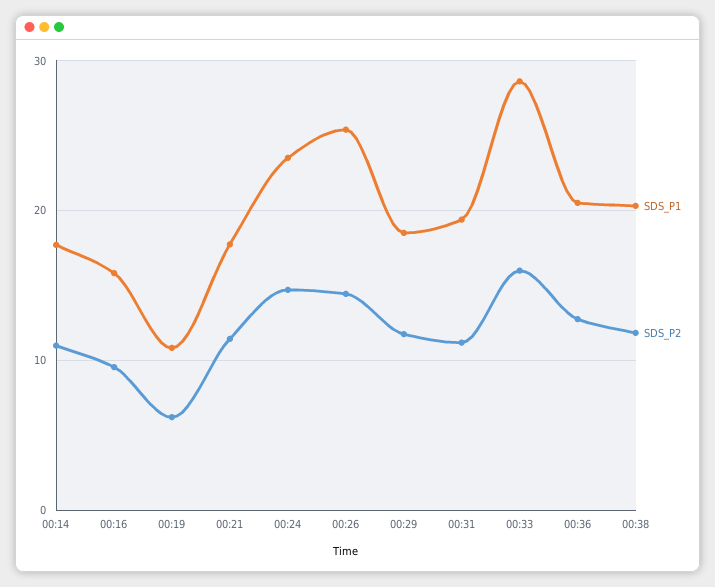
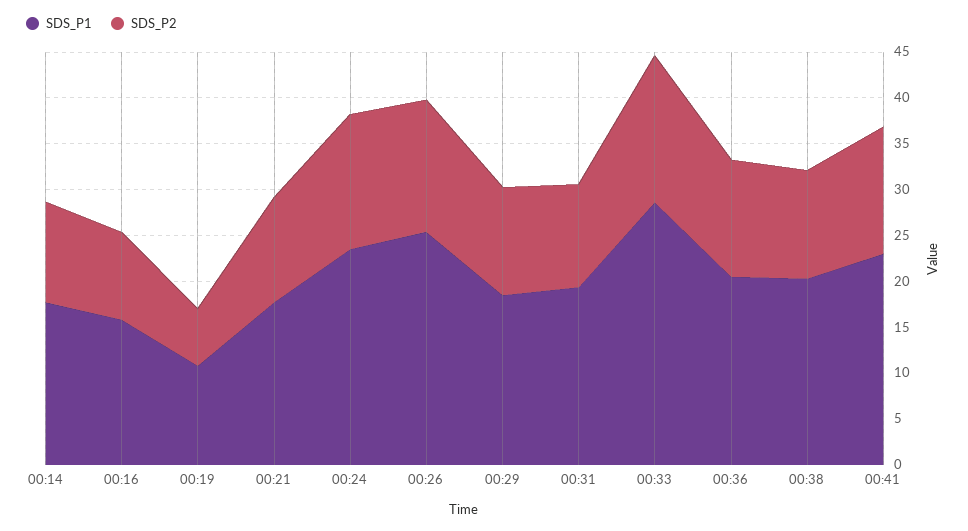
SDS_P1, 00:41: none -> 23
SDS_P2, 00:41: none -> 14

